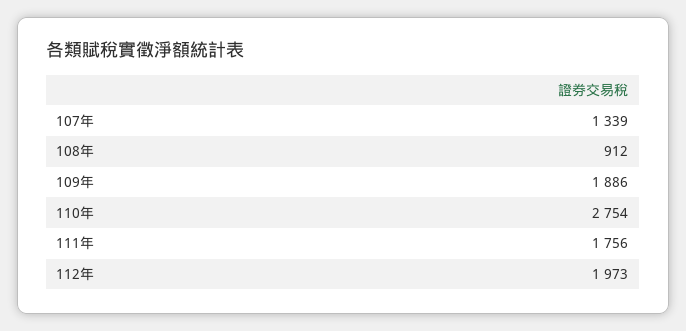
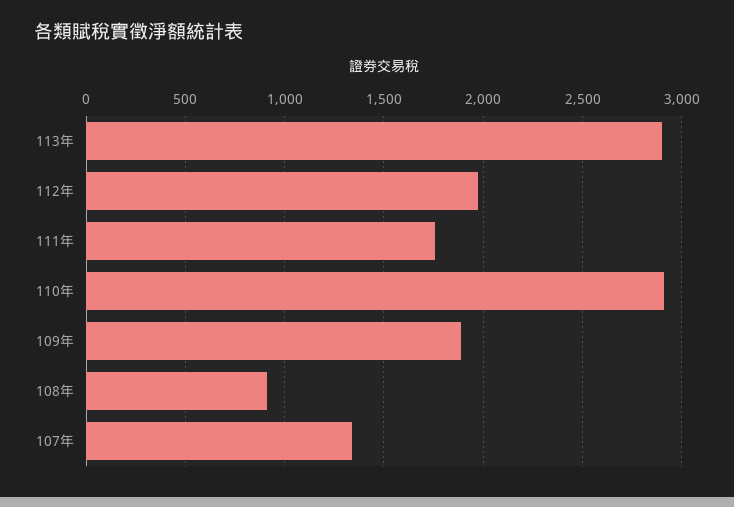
110年: 2754 -> 2900
113年: none -> 2900

